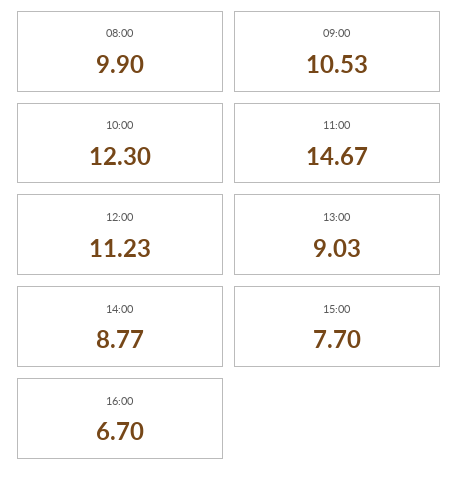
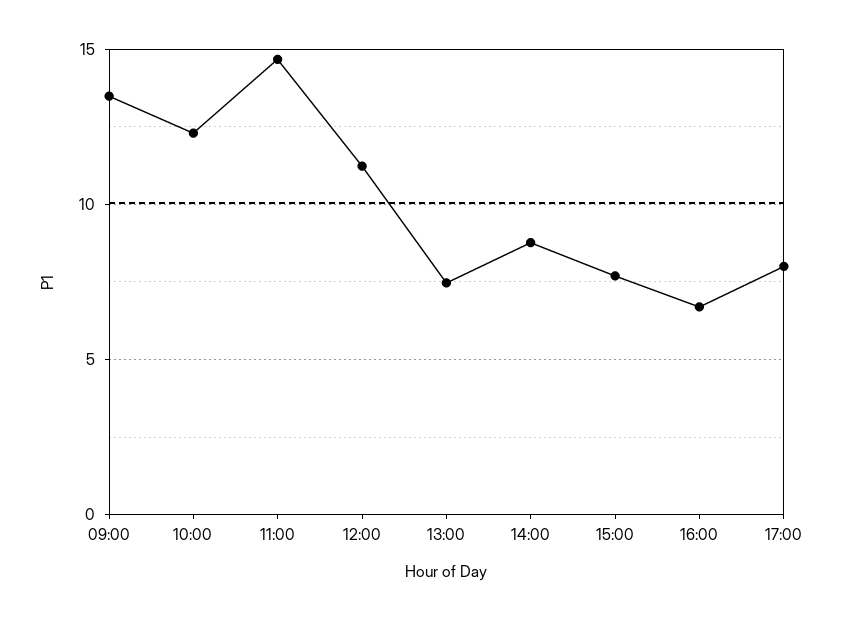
08:00: 9.9 -> none
09:00: 10.53 -> 13.5
13:00: 9.03 -> 7.5
17:00: none -> 8

